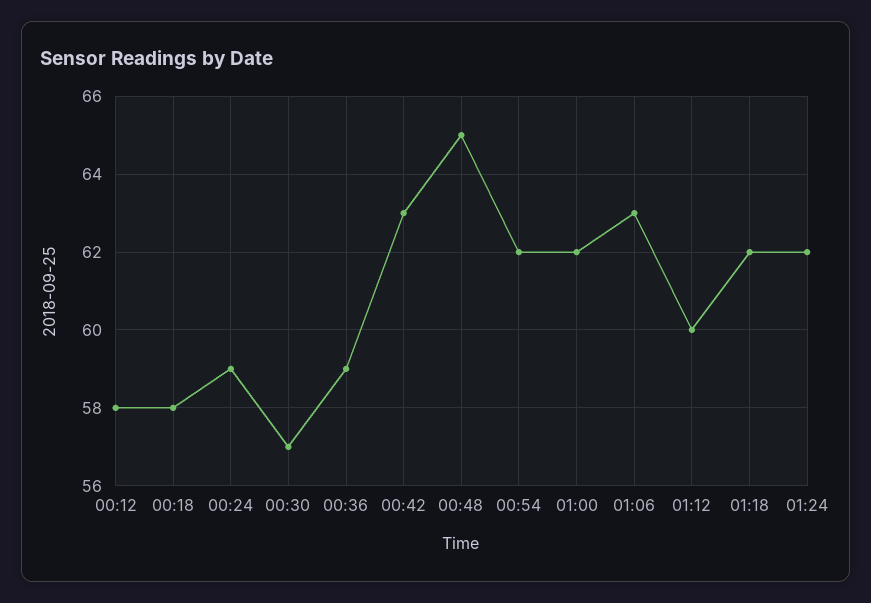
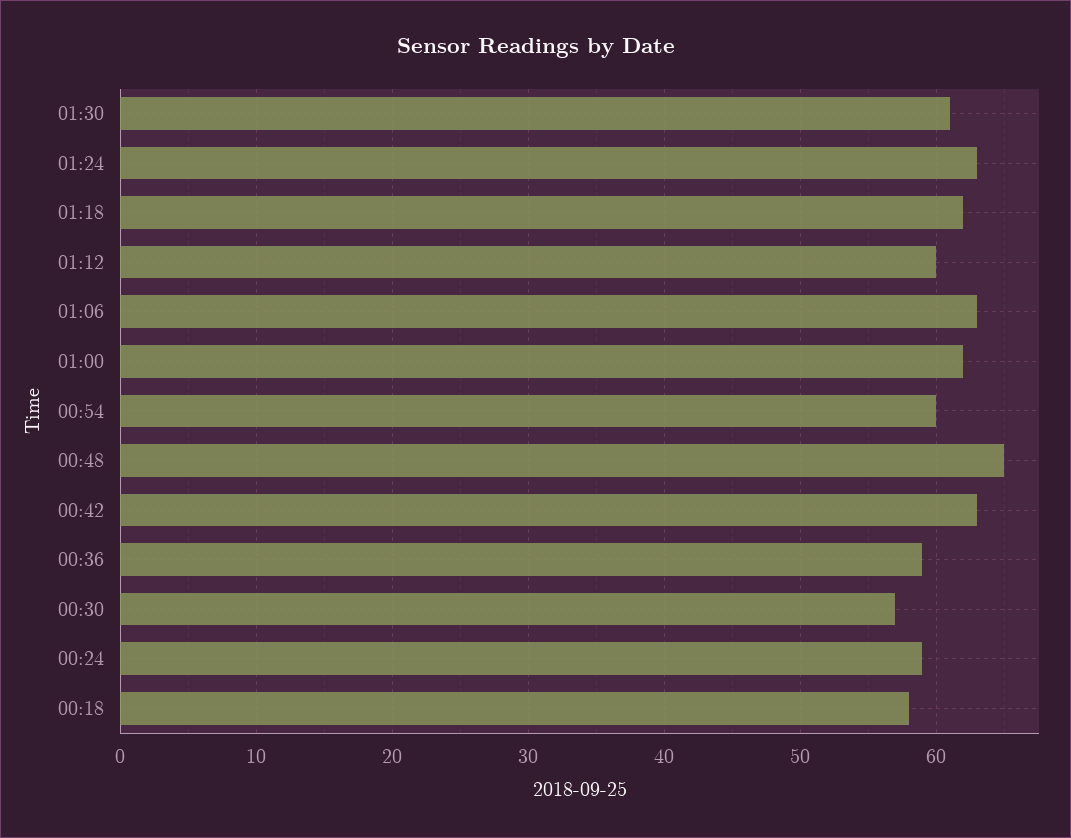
00:12: 58 -> none
00:54: 62 -> 60
01:24: 62 -> 63
01:30: none -> 61

